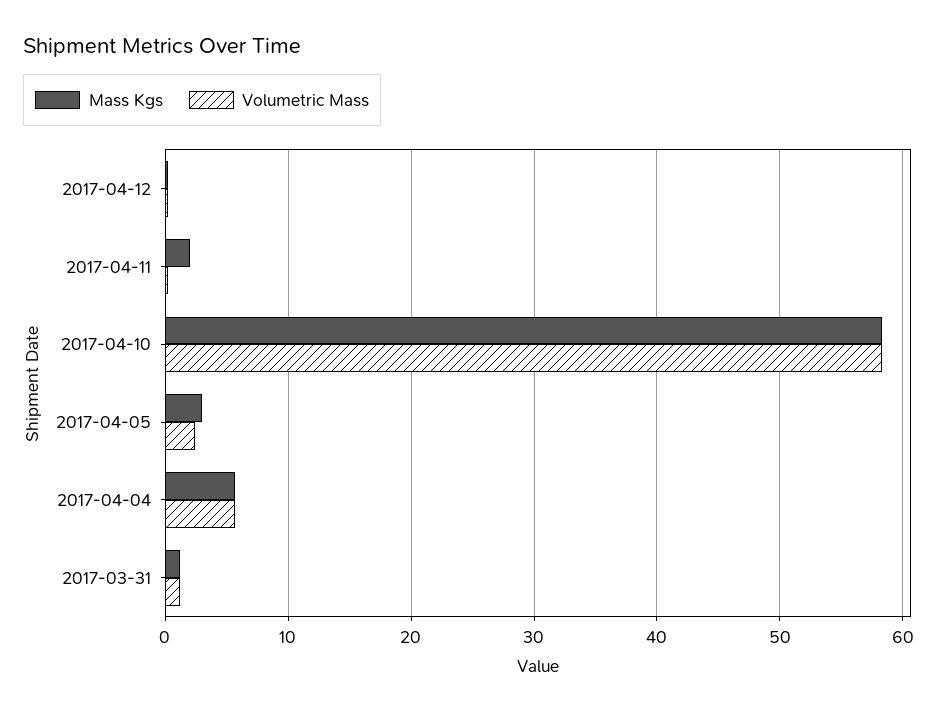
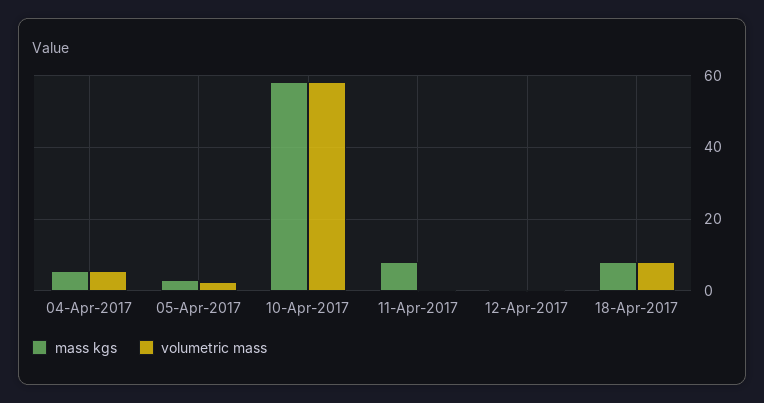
Mass Kgs, 2017-04-11: 2 -> 8
Mass Kgs, 2017-03-31: 1 -> none
Volumetric Mass, 2017-03-31: 1 -> none
Mass Kgs, 18-Apr-2017: none -> 8
Volumetric Mass, 18-Apr-2017: none -> 8

